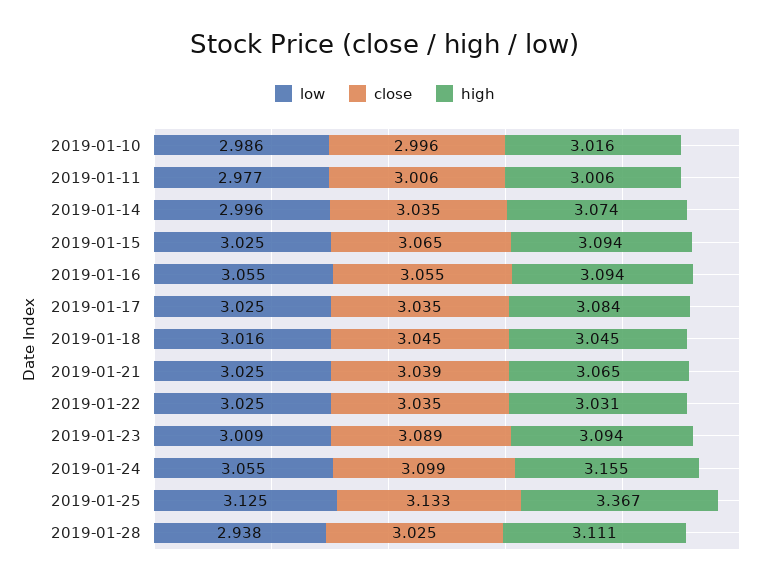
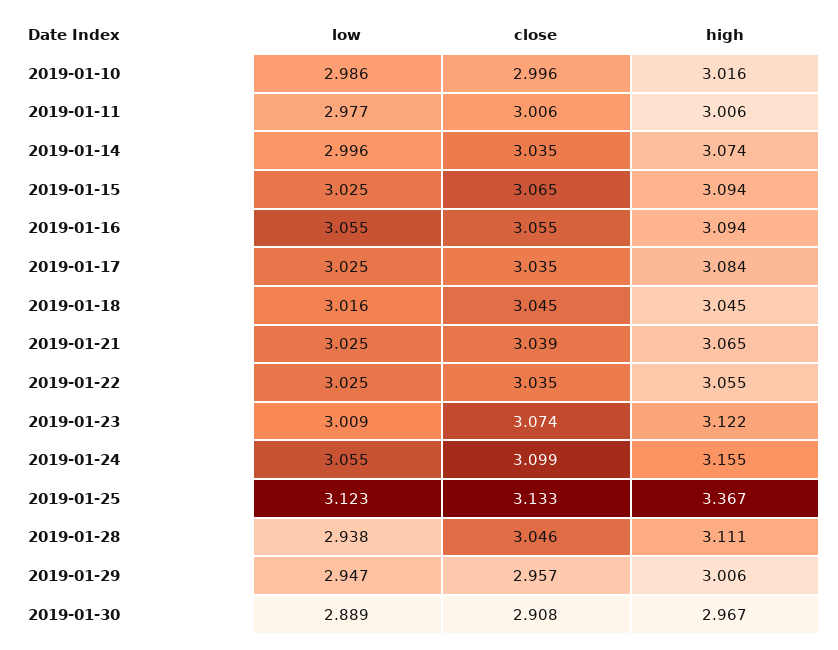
high, 2019-01-22: 3.031 -> 3.055
close, 2019-01-23: 3.089 -> 3.074
high, 2019-01-23: 3.094 -> 3.122
low, 2019-01-25: 3.125 -> 3.123
close, 2019-01-28: 3.025 -> 3.046
low, 2019-01-29: none -> 2.947
close, 2019-01-29: none -> 2.957
high, 2019-01-29: none -> 3.006
low, 2019-01-30: none -> 2.889
close, 2019-01-30: none -> 2.908
high, 2019-01-30: none -> 2.967

